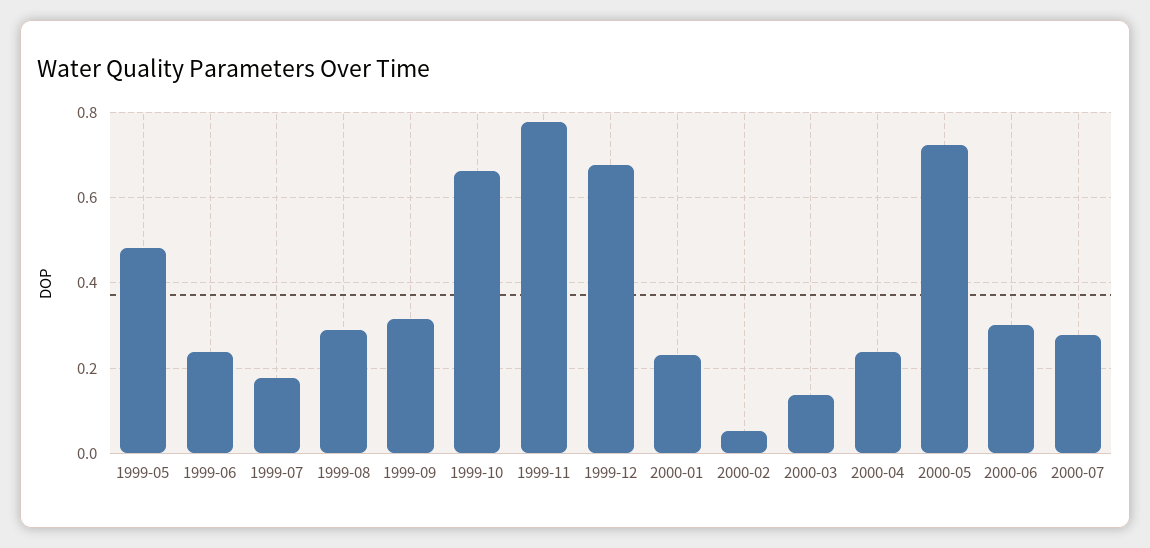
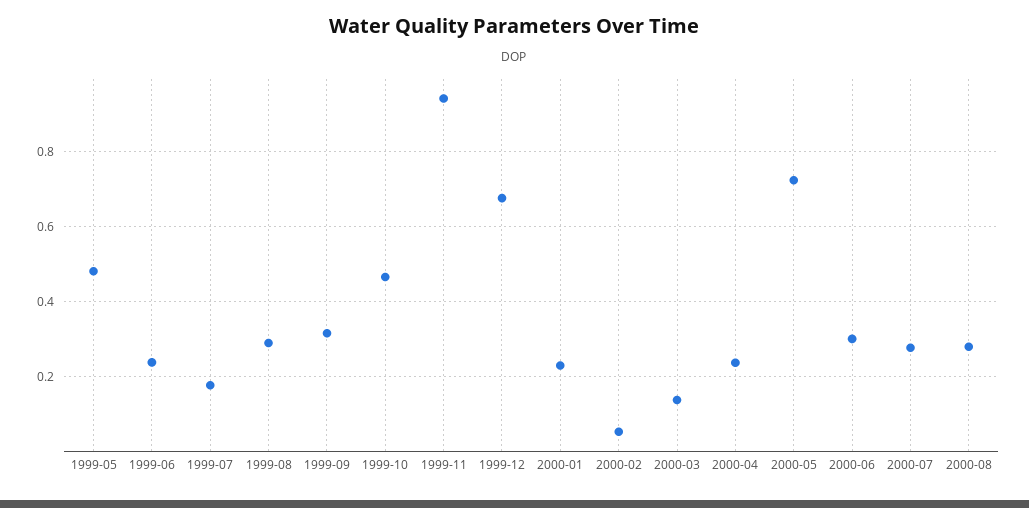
1999-10: 0.66 -> 0.46
1999-11: 0.78 -> 0.94
2000-08: none -> 0.28

